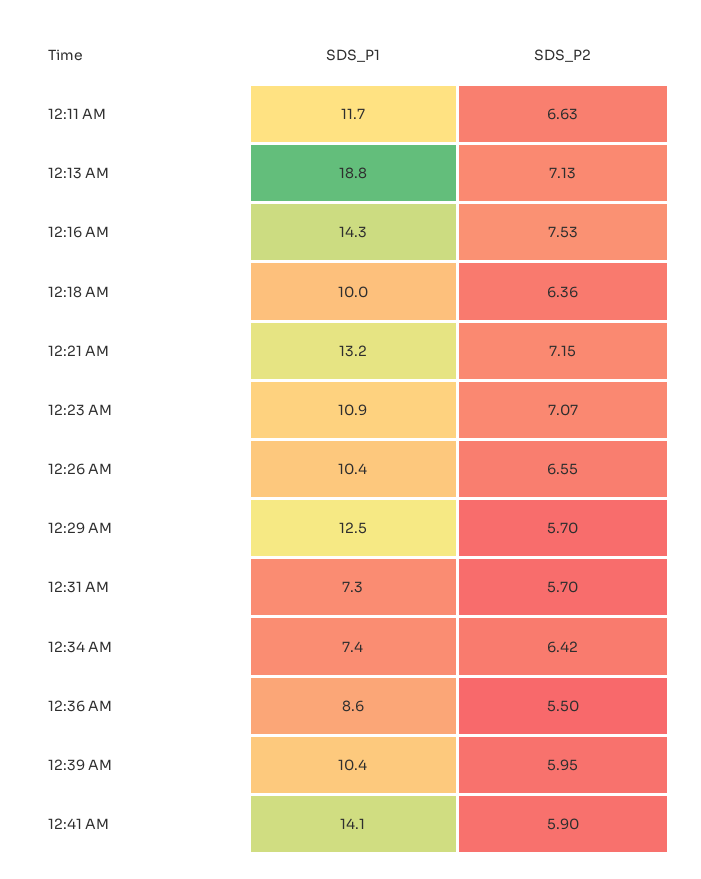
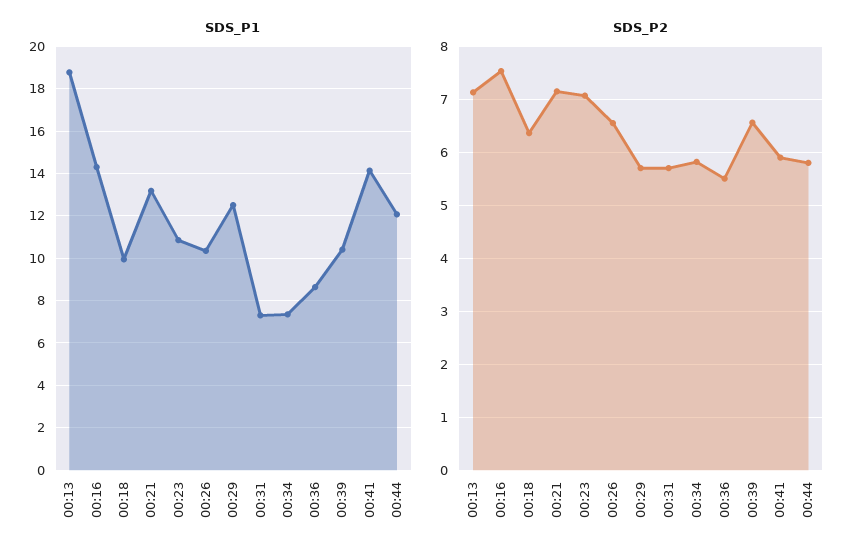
SDS_P1, 12:11 AM: 11.7 -> none
SDS_P2, 12:11 AM: 6.63 -> none
SDS_P2, 12:34 AM: 6.42 -> 5.8
SDS_P2, 12:39 AM: 5.95 -> 6.6
SDS_P1, 00:44: none -> 12
SDS_P2, 00:44: none -> 5.8

